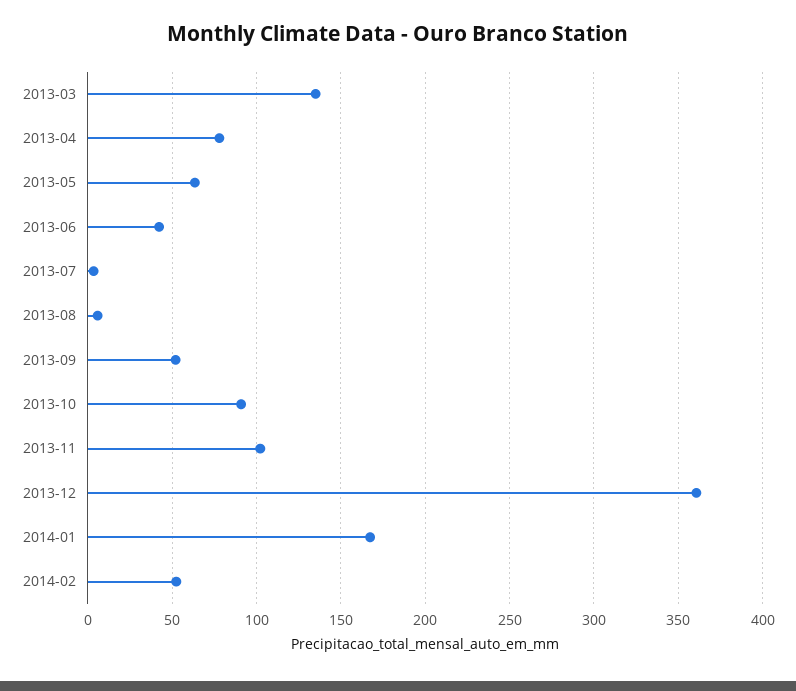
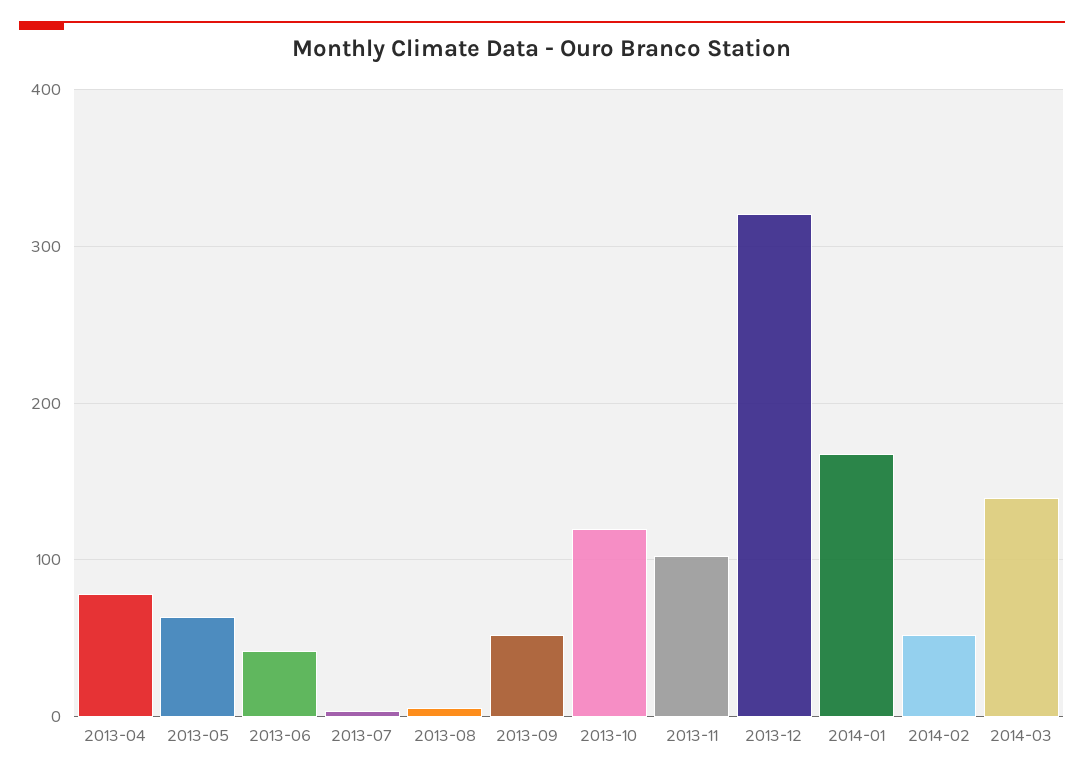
2013-03: 135 -> none
2013-10: 90 -> 120
2013-12: 360 -> 320
2014-03: none -> 140

